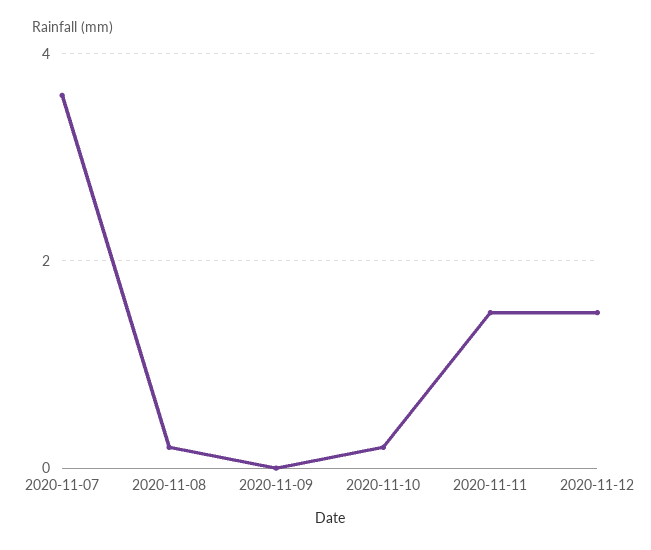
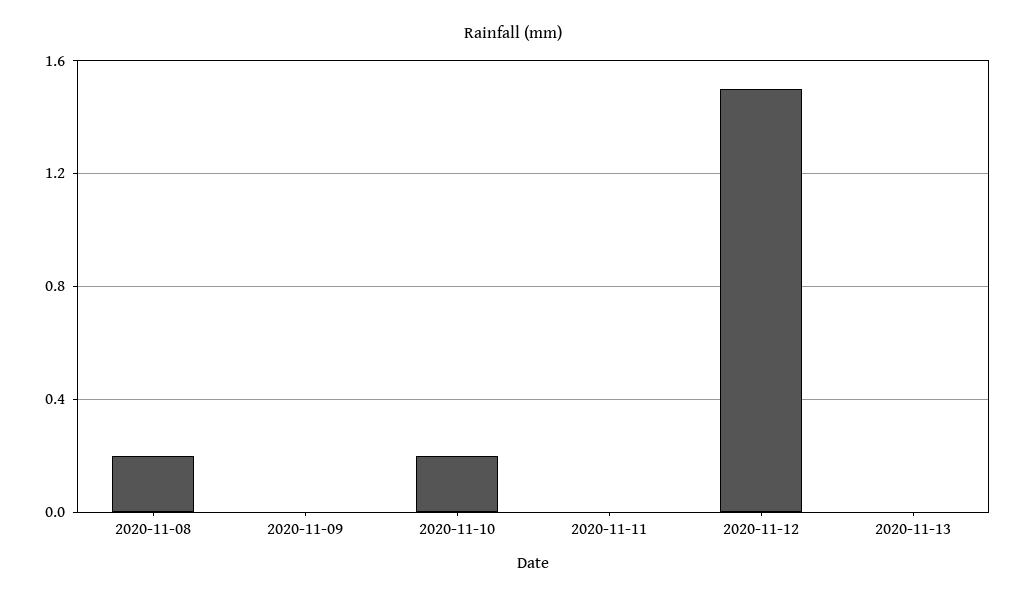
2020-11-07: 3.5 -> none
2020-11-11: 1.5 -> 0
2020-11-13: none -> 0

